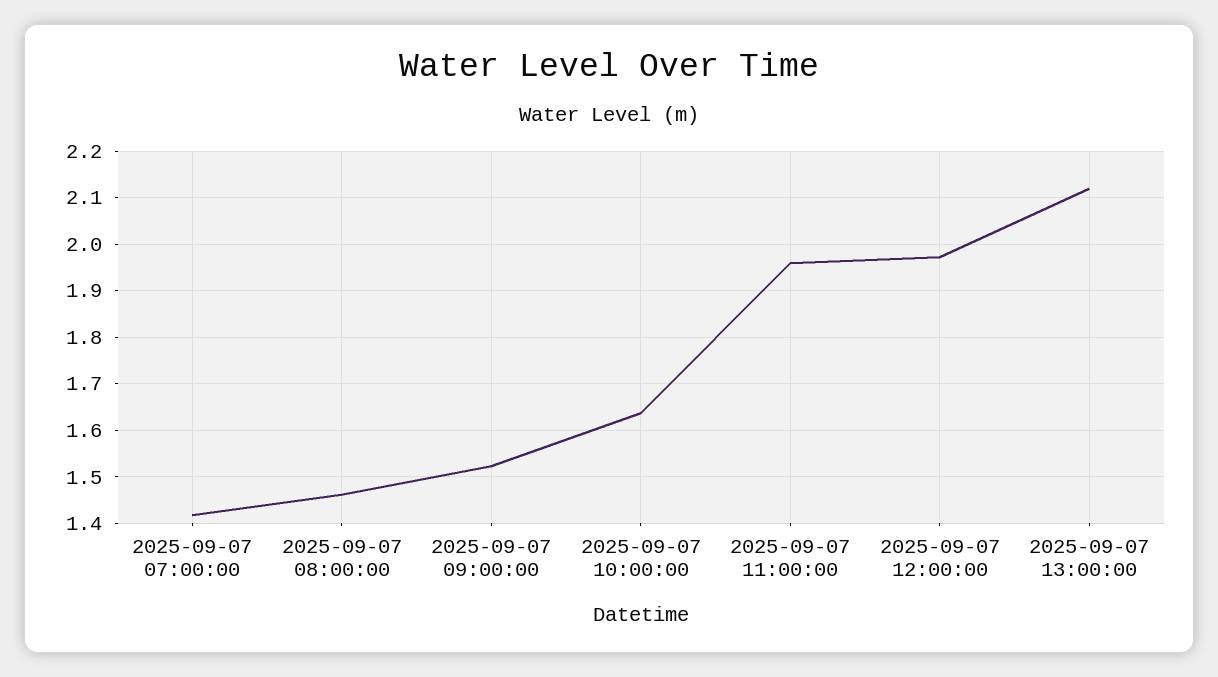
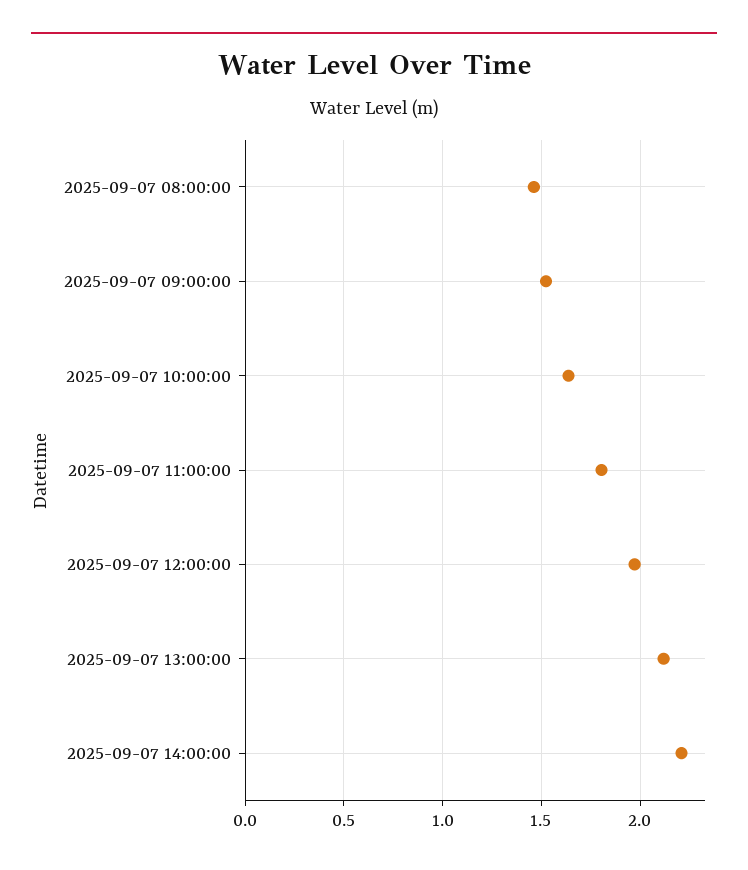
2025-09-07 07:00:00: 1.42 -> none
2025-09-07 11:00:00: 1.96 -> 1.8
2025-09-07 14:00:00: none -> 2.2

